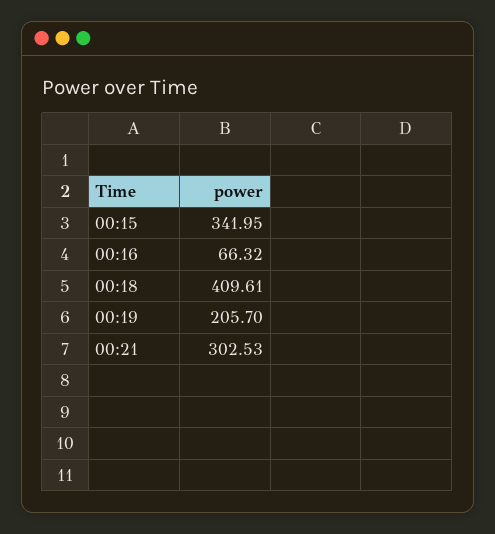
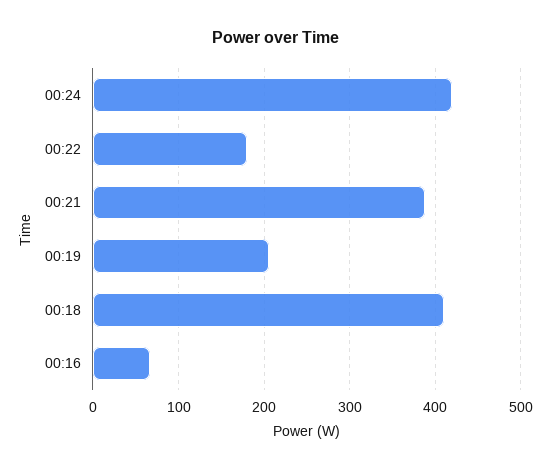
00:15: 341.95 -> none
00:21: 302.53 -> 390
00:24: none -> 420
00:22: none -> 180

